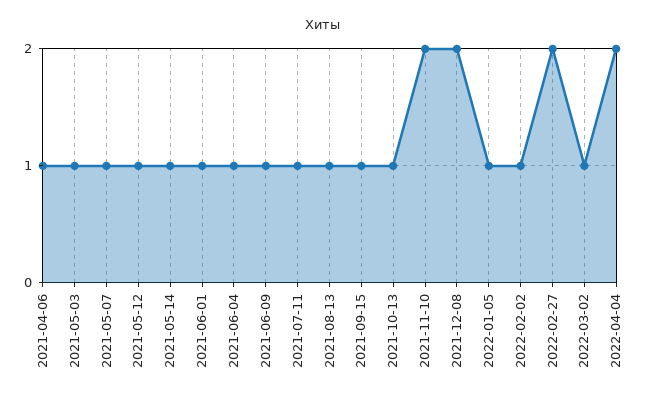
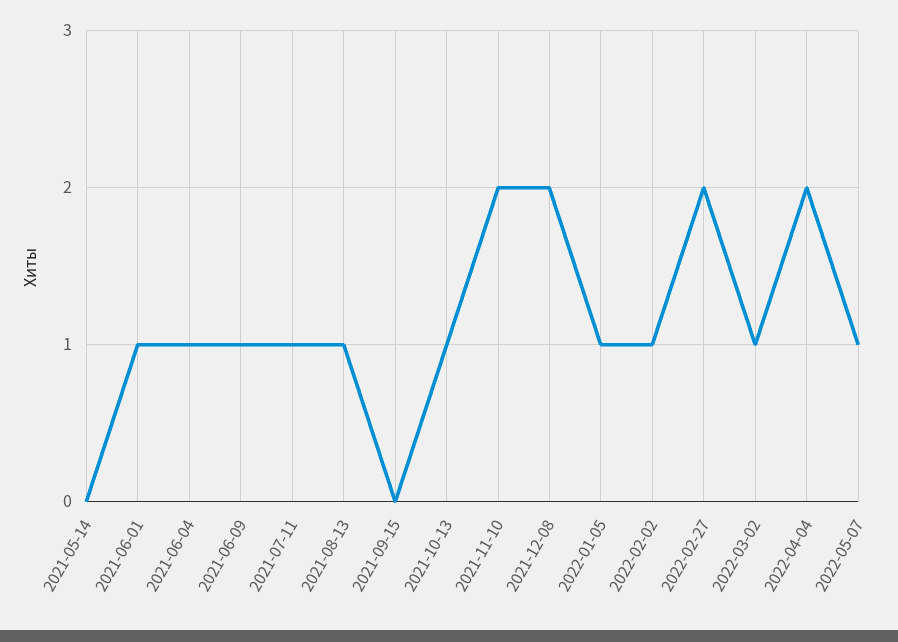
2021-04-06: 1 -> none
2021-05-03: 1 -> none
2021-05-07: 1 -> none
2021-05-12: 1 -> none
2021-05-14: 1 -> 0
2021-09-15: 1 -> 0
2022-05-07: none -> 1

